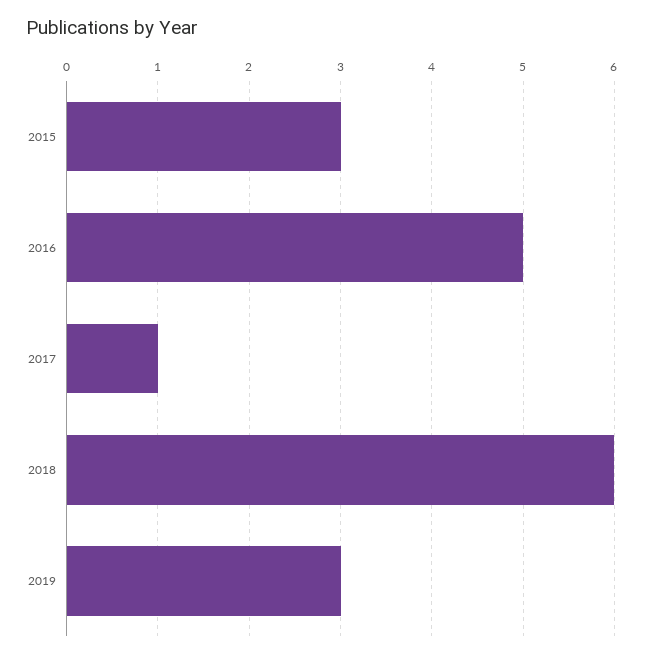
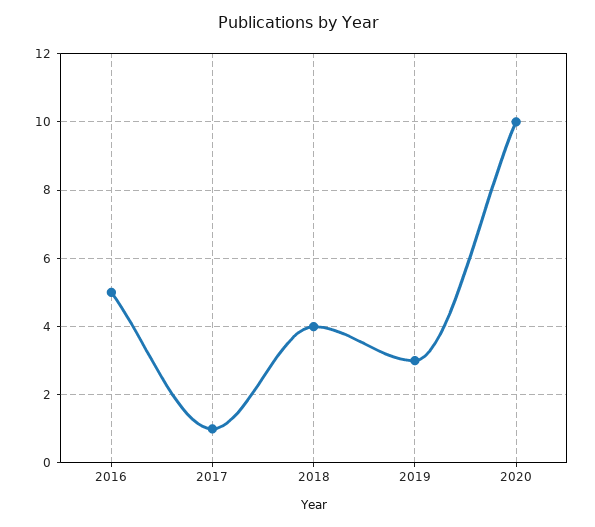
2015: 3 -> none
2018: 6 -> 4
2020: none -> 10

